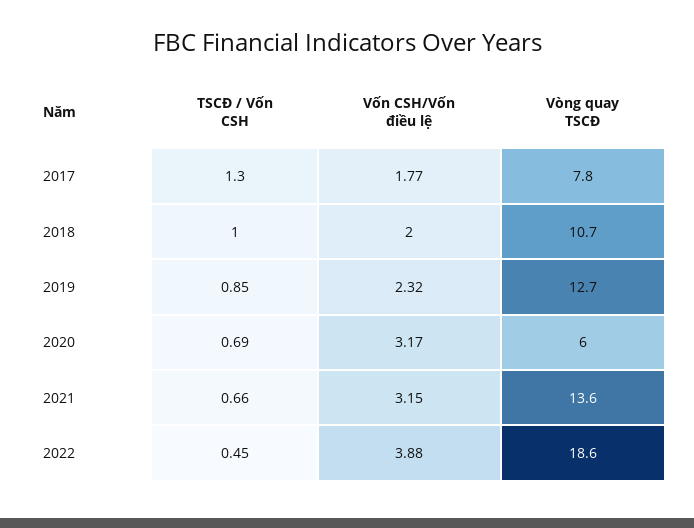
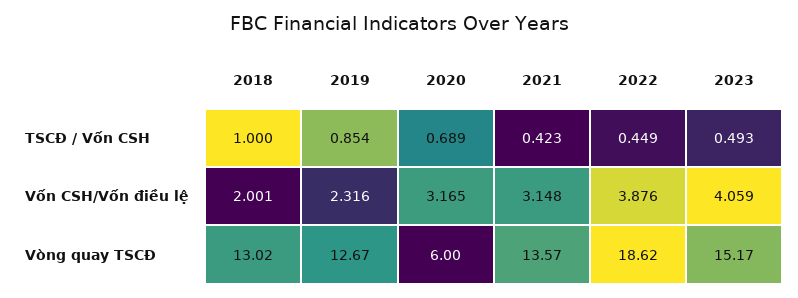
TSCĐ / Vốn CSH, 2017: 1.3 -> none
Vốn CSH/Vốn điều lệ, 2017: 1.77 -> none
Vòng quay TSCĐ, 2017: 7.8 -> none
Vòng quay TSCĐ, 2018: 10.7 -> 13.02
TSCĐ / Vốn CSH, 2021: 0.66 -> 0.423
TSCĐ / Vốn CSH, 2023: none -> 0.493
Vốn CSH/Vốn điều lệ, 2023: none -> 4.059
Vòng quay TSCĐ, 2023: none -> 15.17

